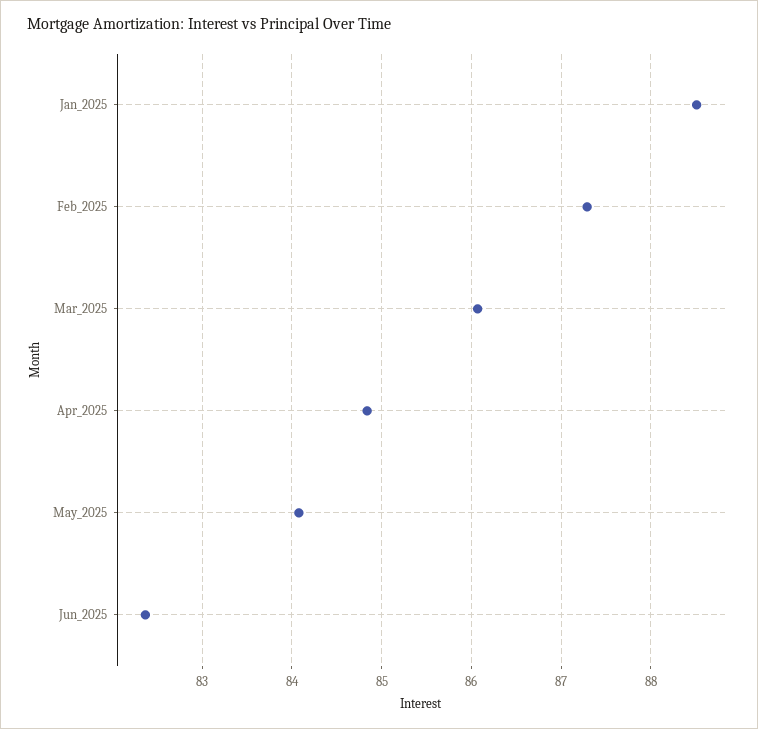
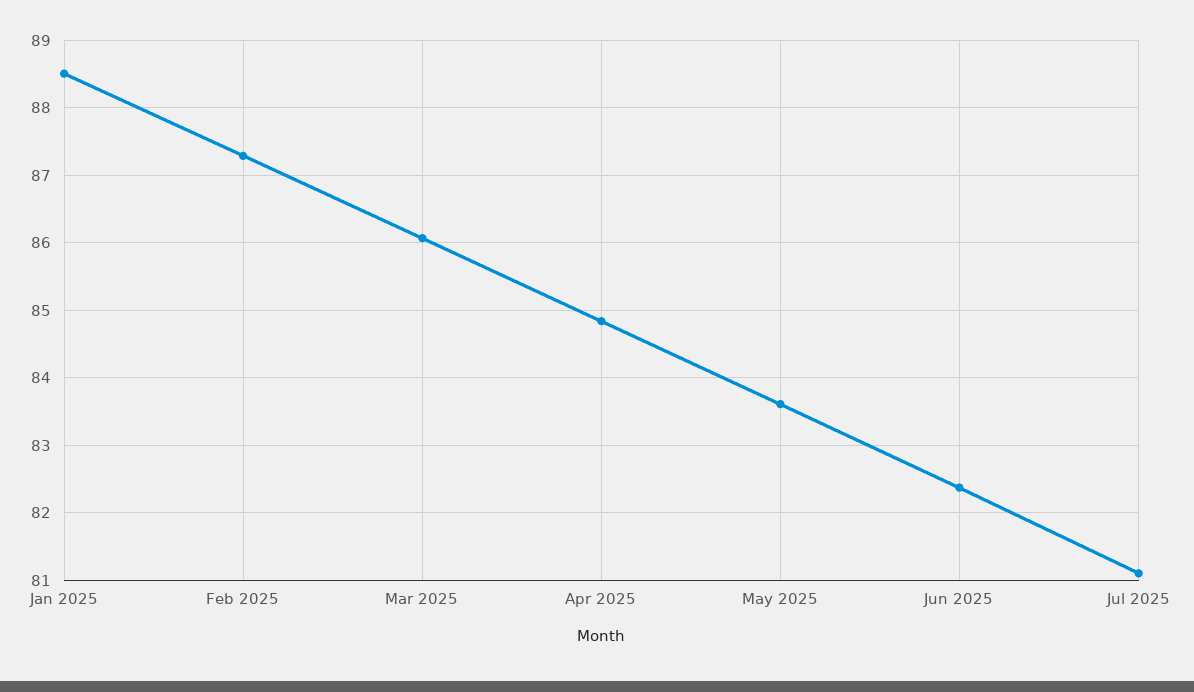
May_2025: 84.1 -> 83.6
Jul 2025: none -> 81.1

